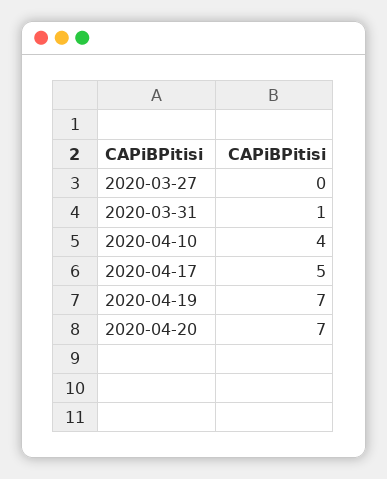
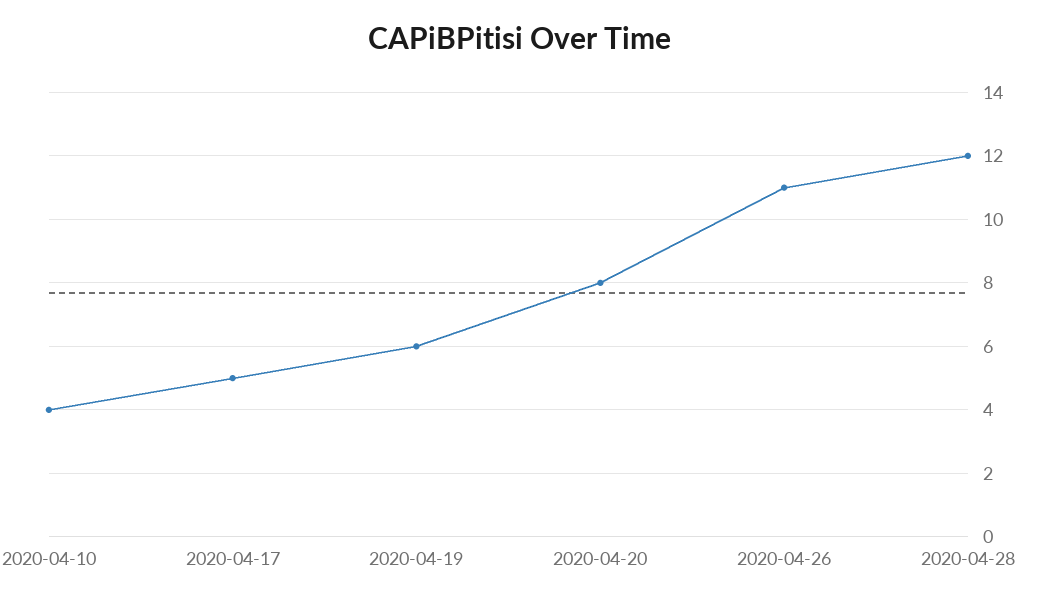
2020-03-27: 0 -> none
2020-03-31: 1 -> none
2020-04-19: 7 -> 6
2020-04-20: 7 -> 8
2020-04-26: none -> 11
2020-04-28: none -> 12

